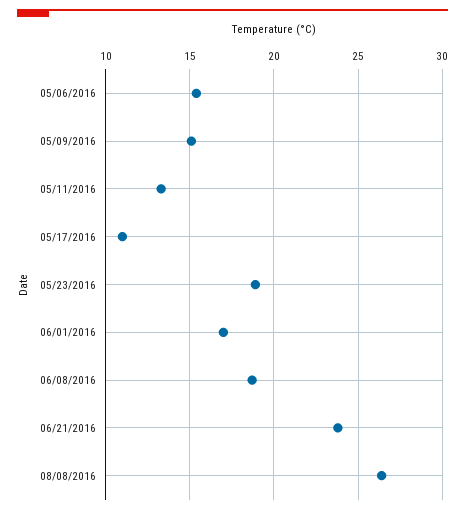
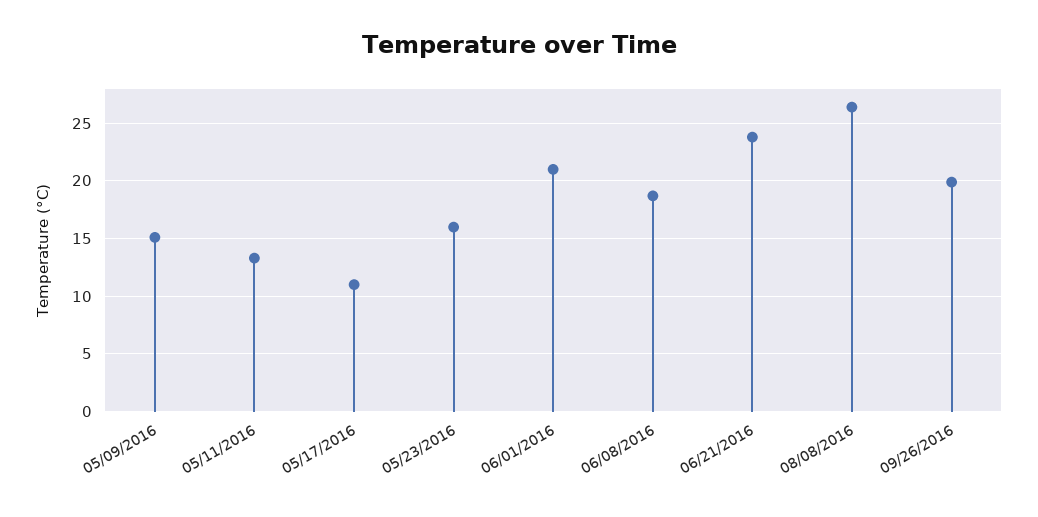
05/06/2016: 15.5 -> none
05/23/2016: 19 -> 16
06/01/2016: 17 -> 21
09/26/2016: none -> 20

